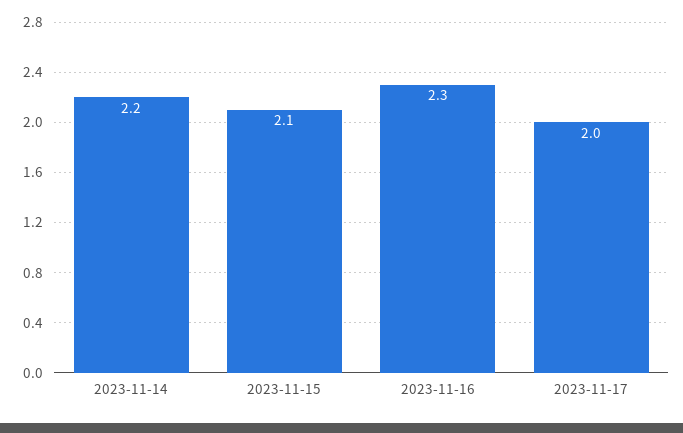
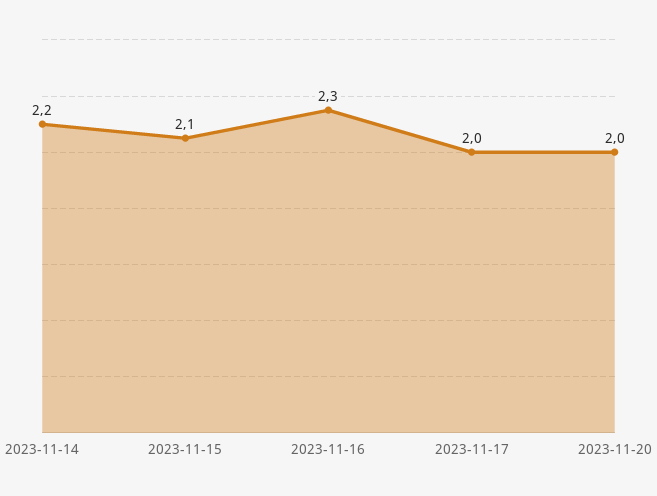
2023-11-20: none -> 2

